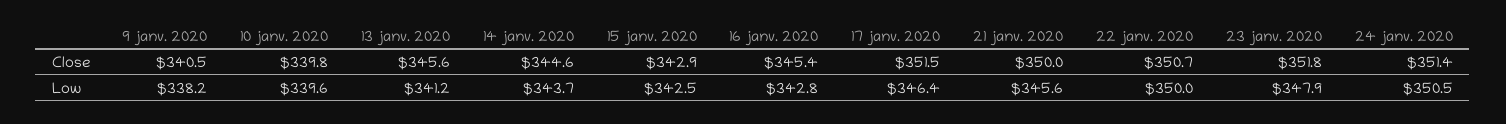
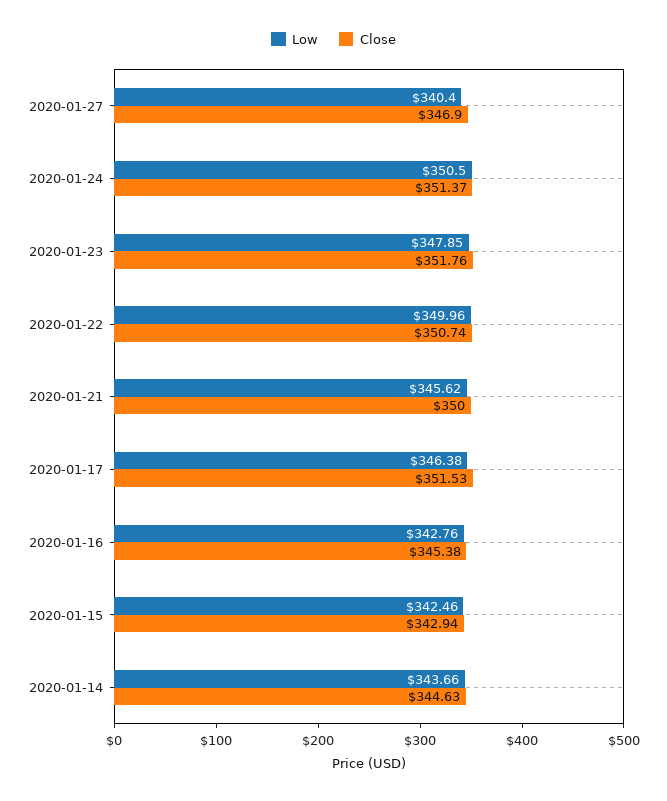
Close, 9 janv. 2020: 340.5 -> none
Close, 10 janv. 2020: 339.8 -> none
Close, 13 janv. 2020: 345.6 -> none
Low, 9 janv. 2020: 338.2 -> none
Low, 10 janv. 2020: 339.6 -> none
Low, 13 janv. 2020: 341.2 -> none
Low, 2020-01-27: none -> 340.4
Close, 2020-01-27: none -> 346.9

